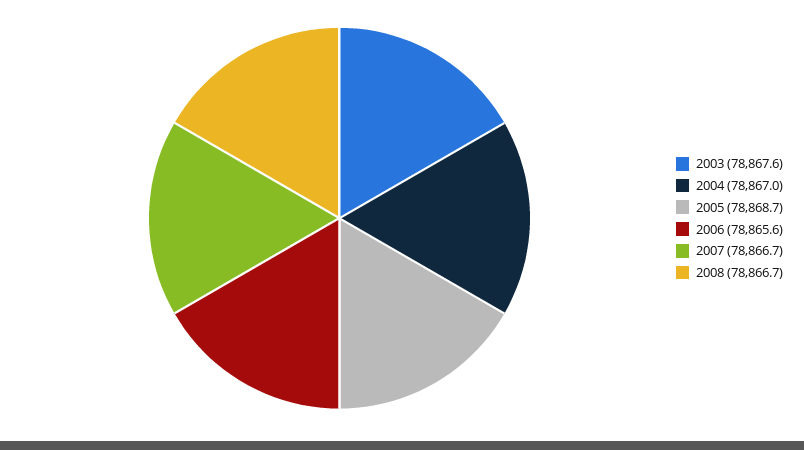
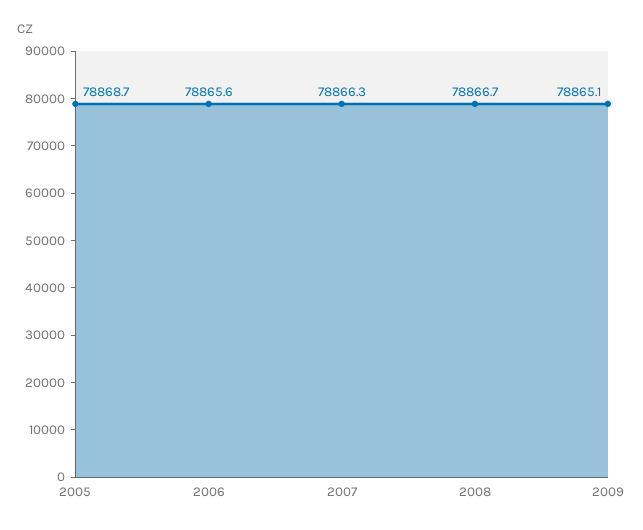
2003: 78867.6 -> none
2004: 78867 -> none
2007: 78866.7 -> 78866.3
2009: none -> 78865.1

